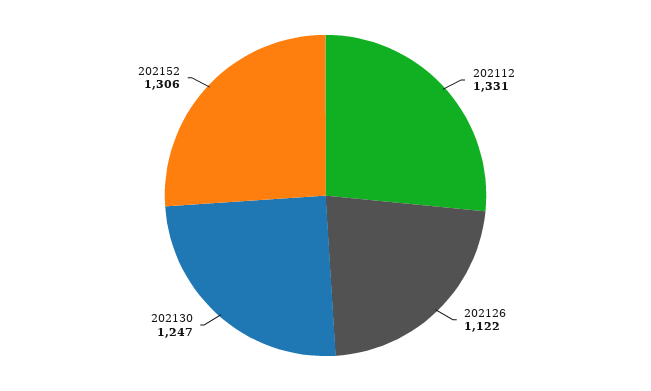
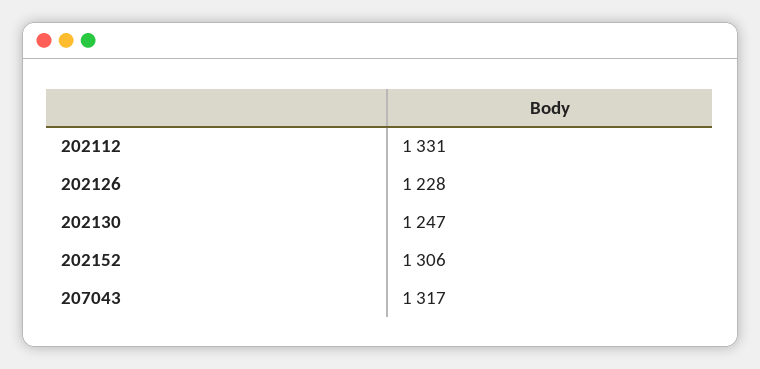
202126: 1122 -> 1228
207043: none -> 1317

